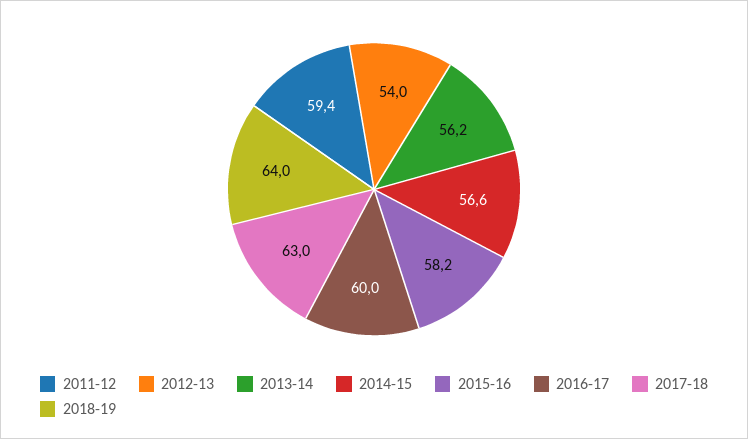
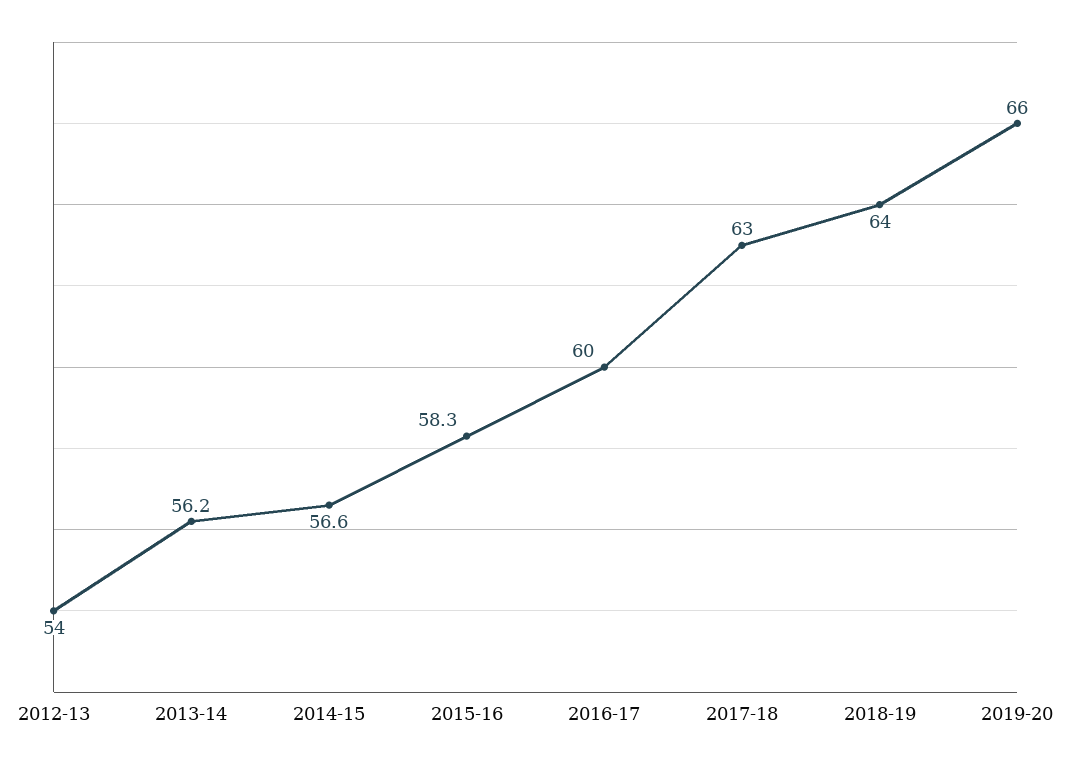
2011-12: 59.4 -> none
2015-16: 58.2 -> 58.3
2019-20: none -> 66

